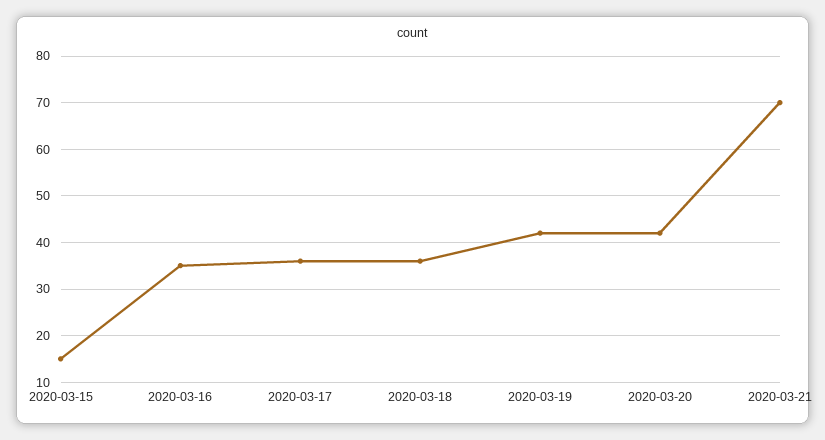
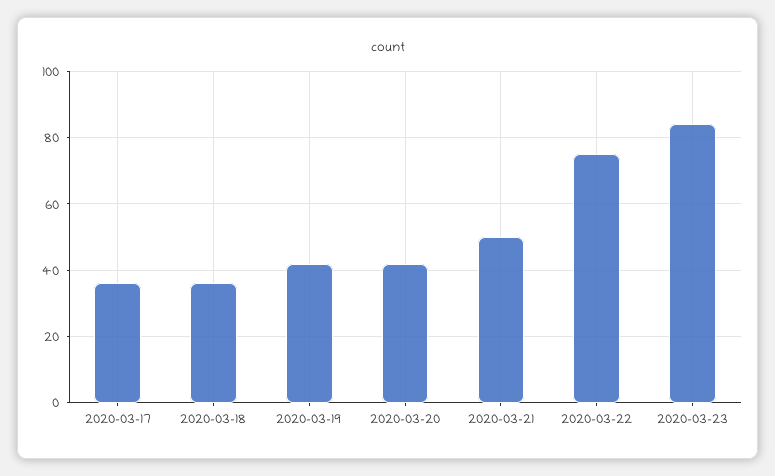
2020-03-15: 15 -> none
2020-03-16: 35 -> none
2020-03-21: 70 -> 50
2020-03-22: none -> 75
2020-03-23: none -> 85

